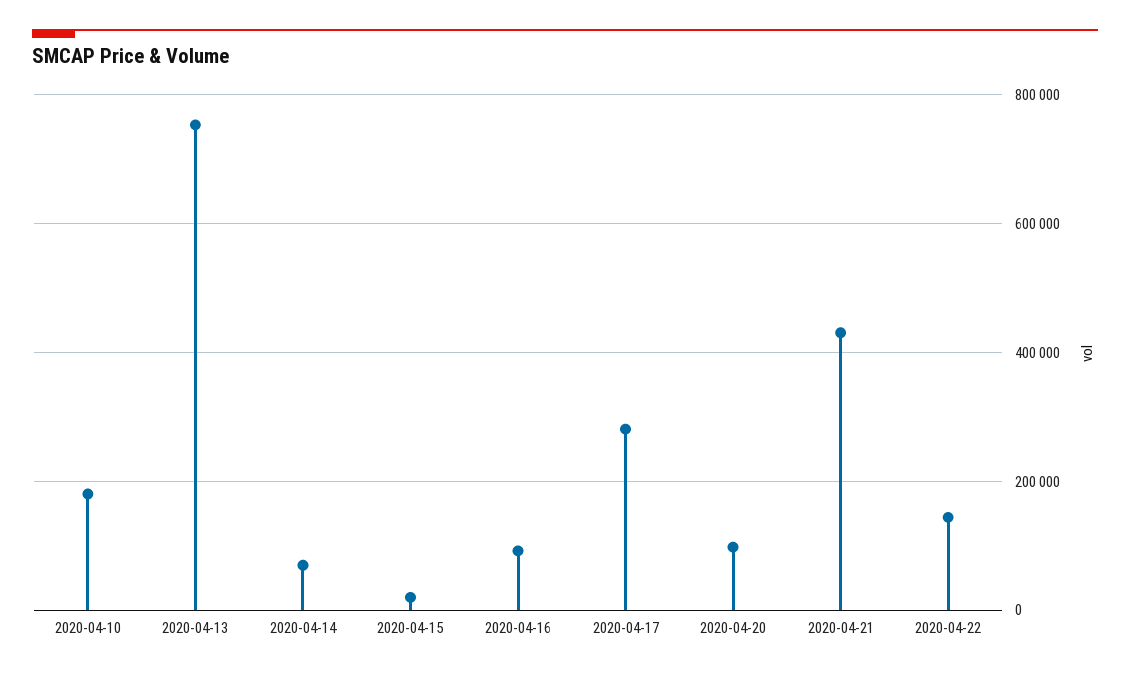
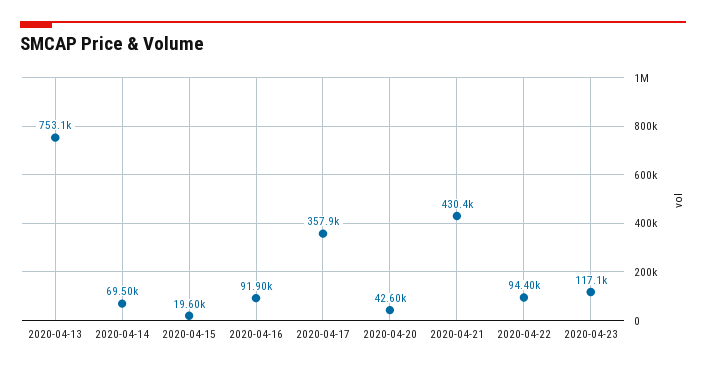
2020-04-10: 180000 -> none
2020-04-17: 280000 -> 357900
2020-04-20: 100000 -> 42600
2020-04-22: 140000 -> 94400
2020-04-23: none -> 117100

